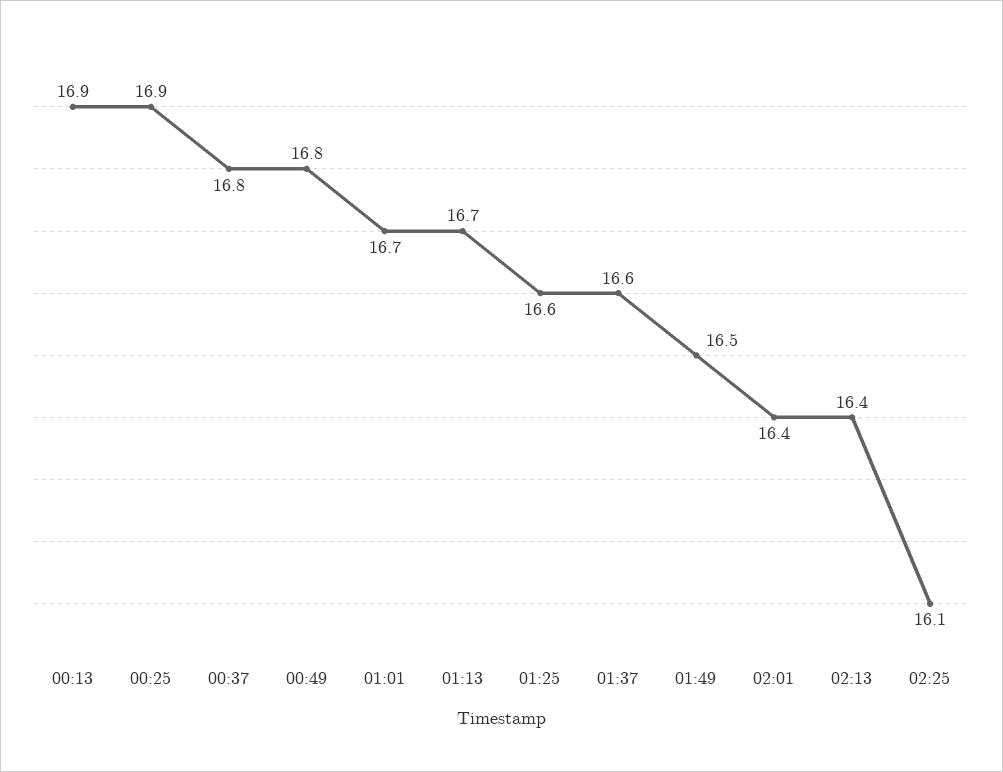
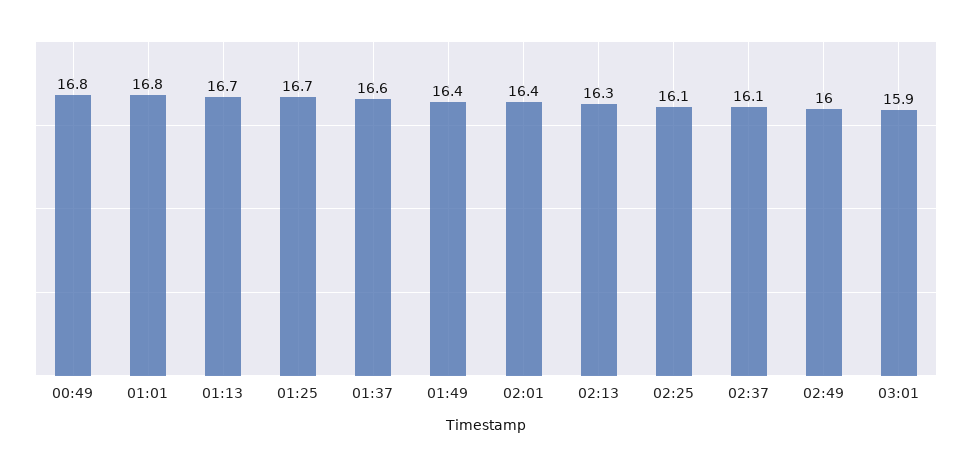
00:13: 16.9 -> none
00:25: 16.9 -> none
00:37: 16.8 -> none
01:01: 16.7 -> 16.8
01:25: 16.6 -> 16.7
01:49: 16.5 -> 16.4
02:13: 16.4 -> 16.3
02:37: none -> 16.1
02:49: none -> 16
03:01: none -> 15.9

